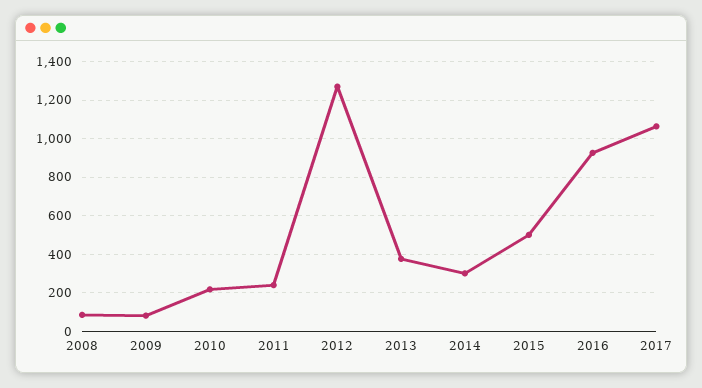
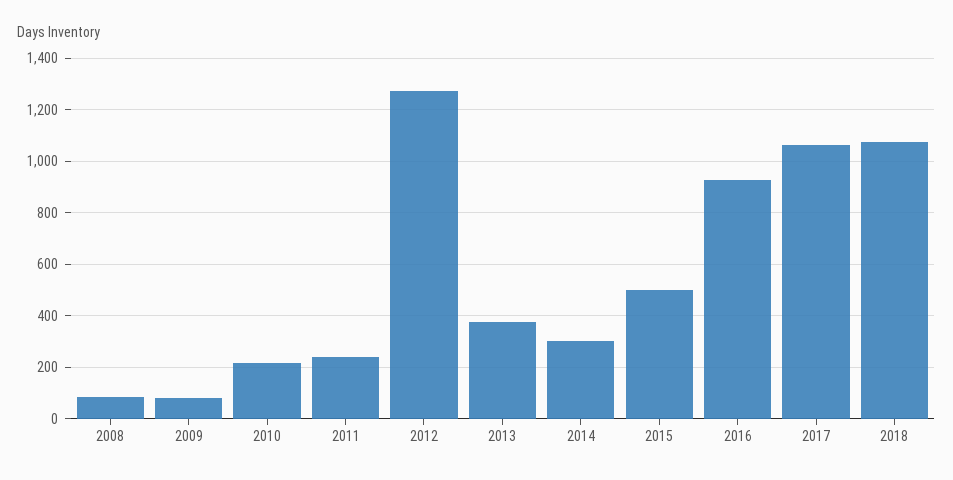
2018: none -> 1075

